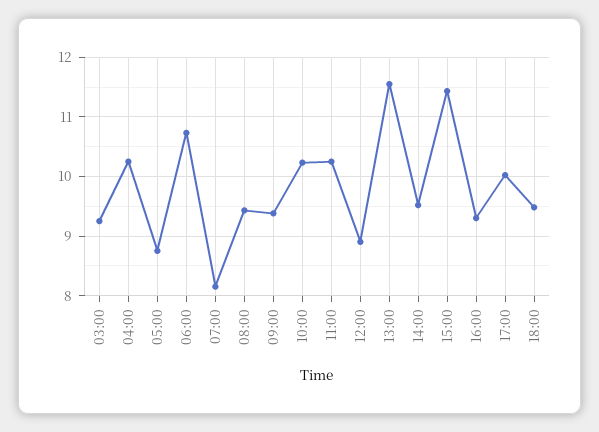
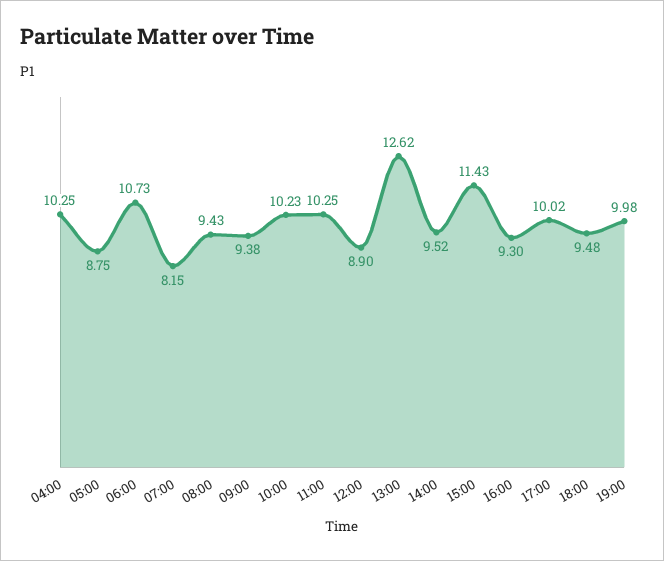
03:00: 9.2 -> none
13:00: 11.6 -> 12.62
19:00: none -> 9.98

